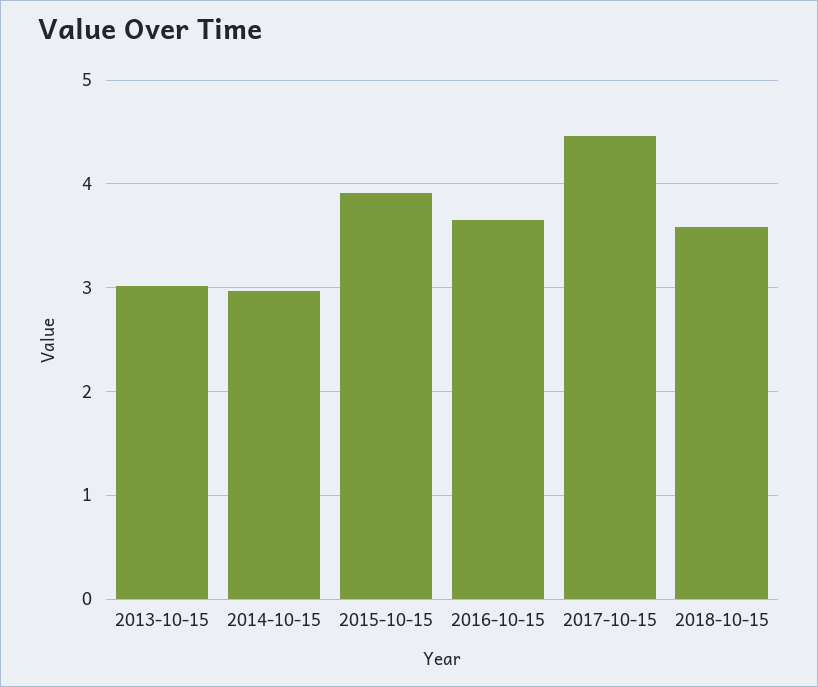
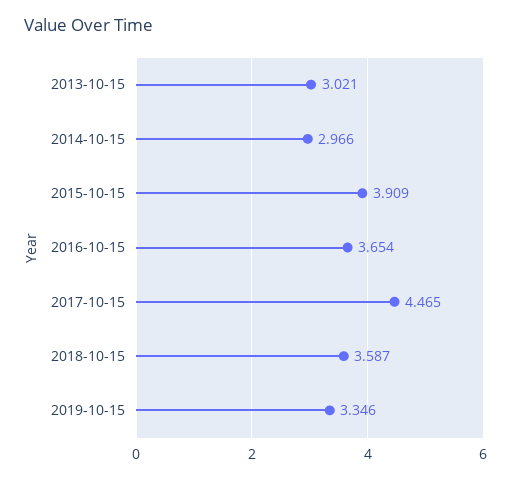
2019-10-15: none -> 3.346

